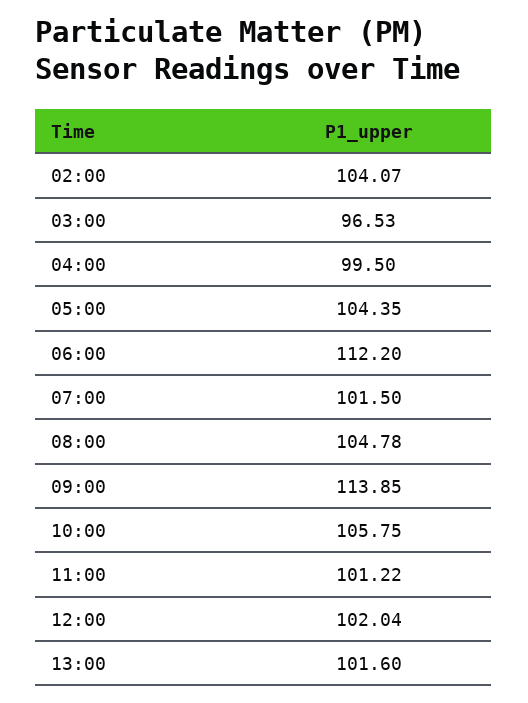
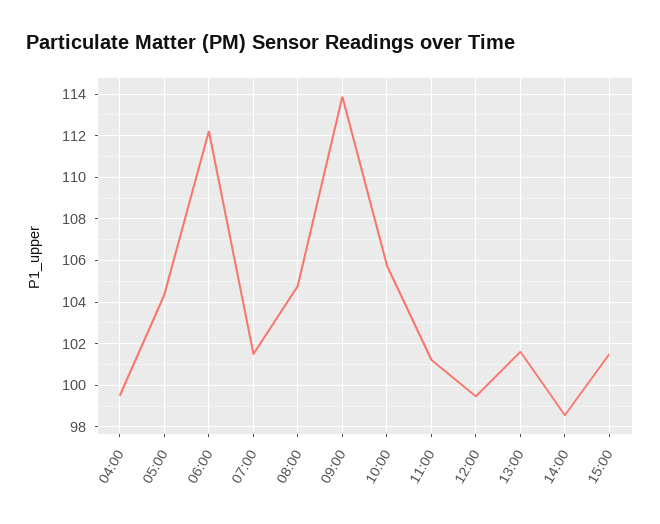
02:00: 104.07 -> none
03:00: 96.53 -> none
12:00: 102.04 -> 99.5
14:00: none -> 98.5
15:00: none -> 101.5

